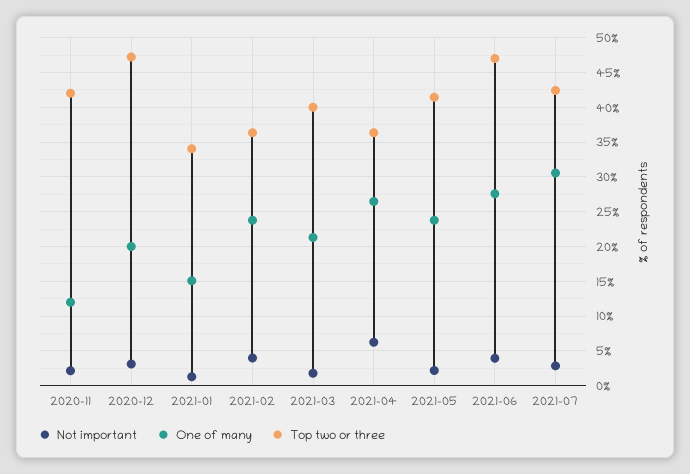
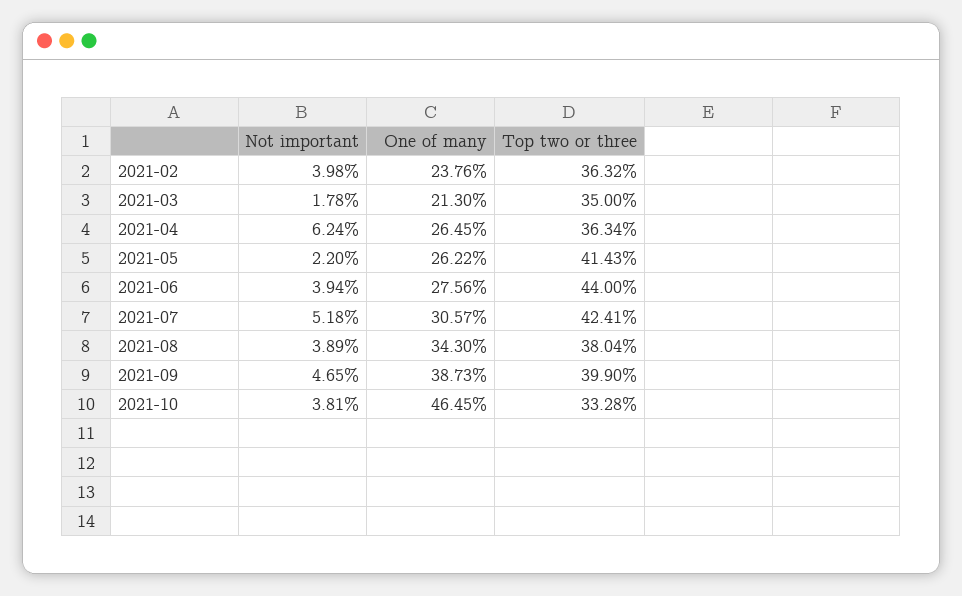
Not important, 2020-11: 2 -> none
One of many, 2020-11: 12 -> none
Top two or three, 2020-11: 42 -> none
Not important, 2020-12: 3 -> none
One of many, 2020-12: 20 -> none
Top two or three, 2020-12: 47 -> none
Not important, 2021-01: 1 -> none
One of many, 2021-01: 15 -> none
Top two or three, 2021-01: 34 -> none
Top two or three, 2021-03: 40 -> 35
One of many, 2021-05: 24 -> 26.22
Top two or three, 2021-06: 47 -> 44
Not important, 2021-07: 3 -> 5.18
Not important, 2021-08: none -> 3.89
One of many, 2021-08: none -> 34.3
Top two or three, 2021-08: none -> 38.04
Not important, 2021-09: none -> 4.65
One of many, 2021-09: none -> 38.73
Top two or three, 2021-09: none -> 39.9
Not important, 2021-10: none -> 3.81
One of many, 2021-10: none -> 46.45
Top two or three, 2021-10: none -> 33.28

